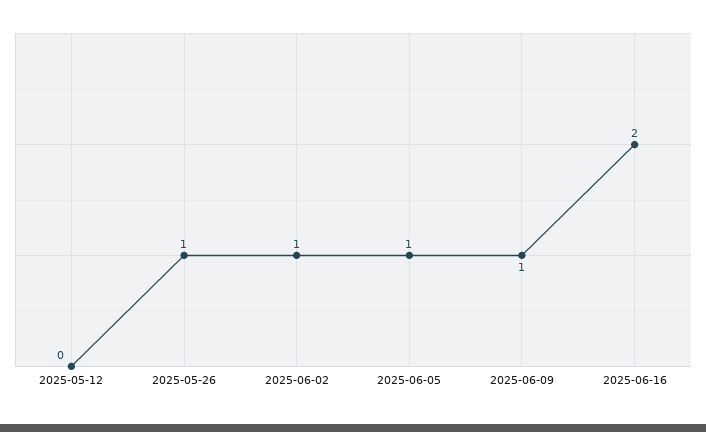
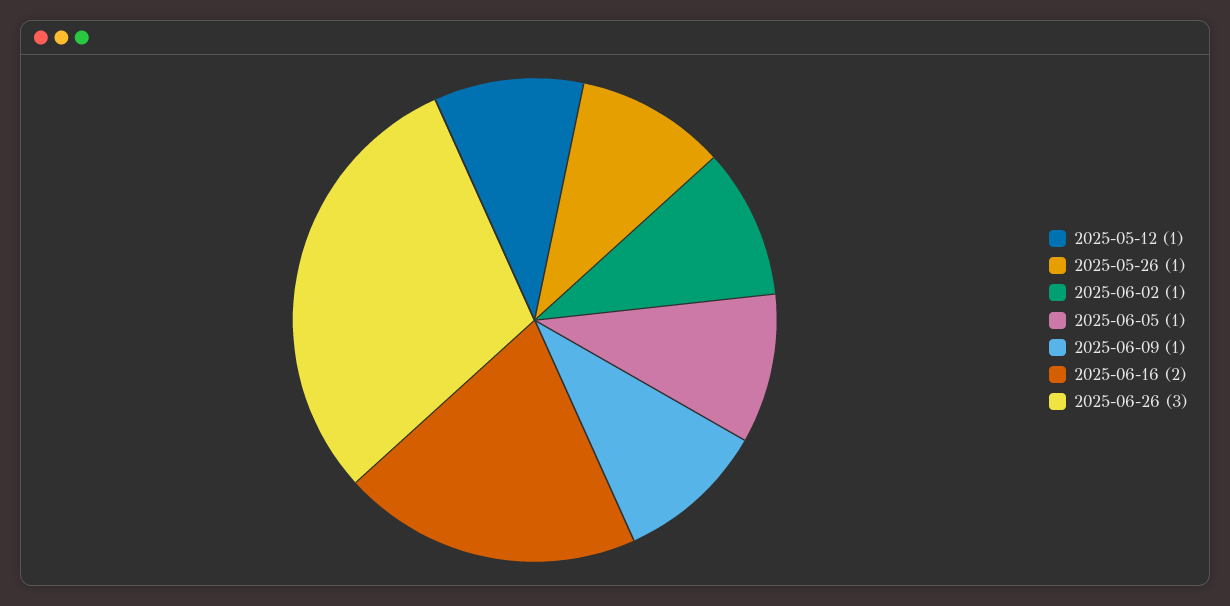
2025-05-12: 0 -> 1
2025-06-26: none -> 3

